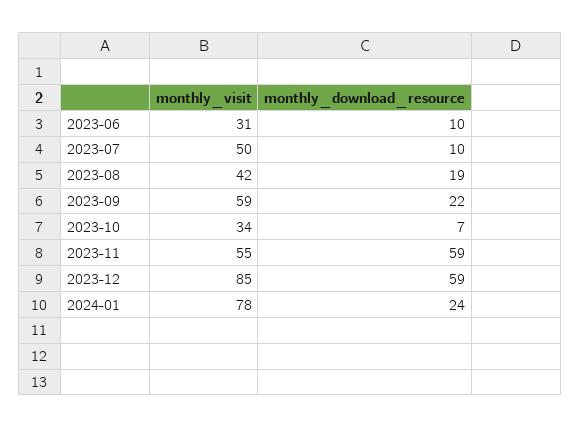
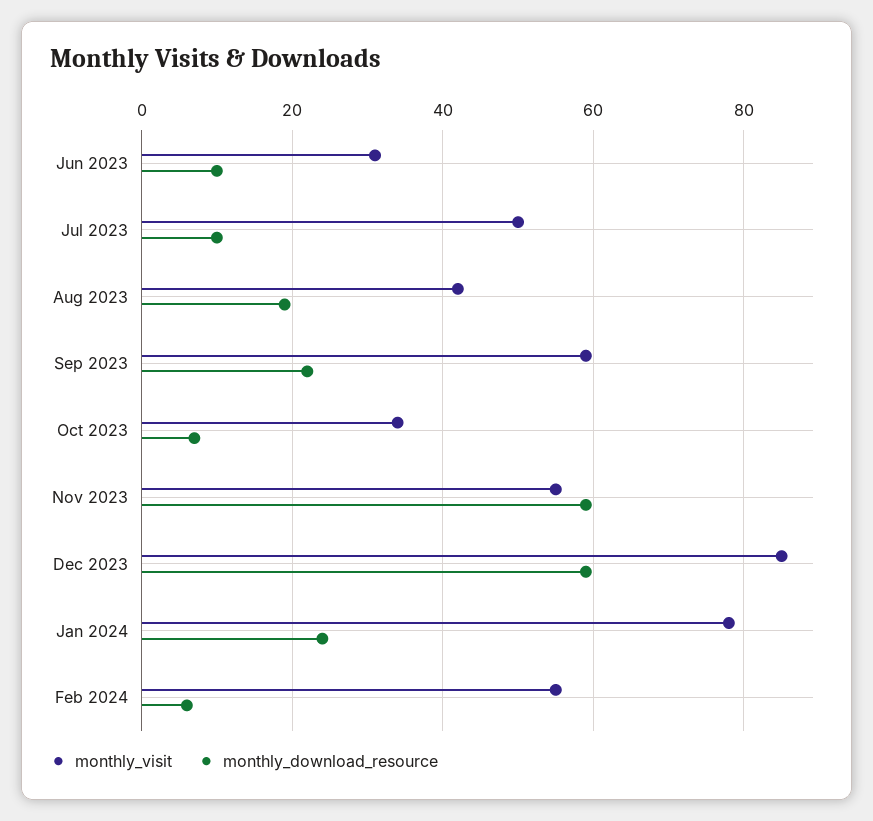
monthly_visit, Feb 2024: none -> 55
monthly_download_resource, Feb 2024: none -> 5

